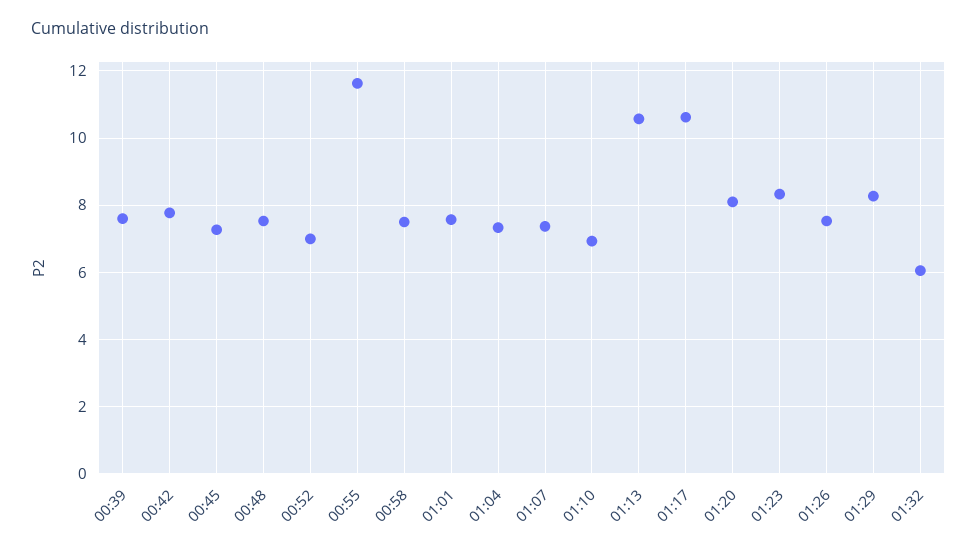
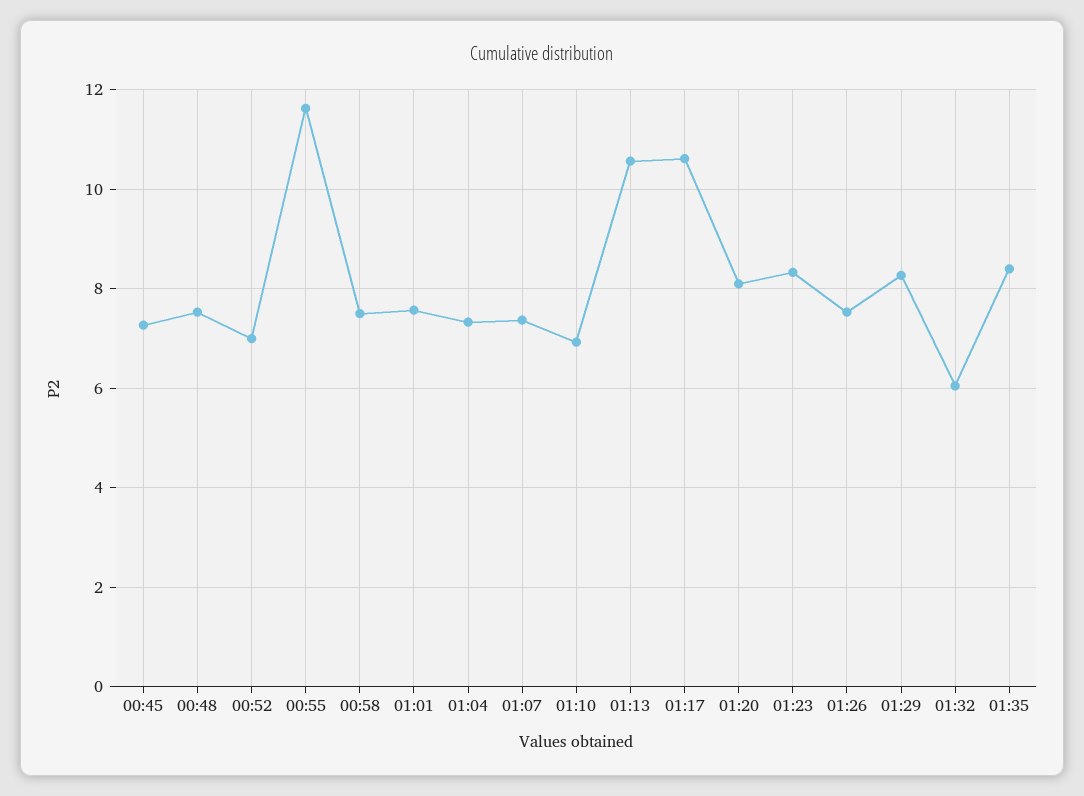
00:39: 7.6 -> none
00:42: 7.8 -> none
01:35: none -> 8.4

